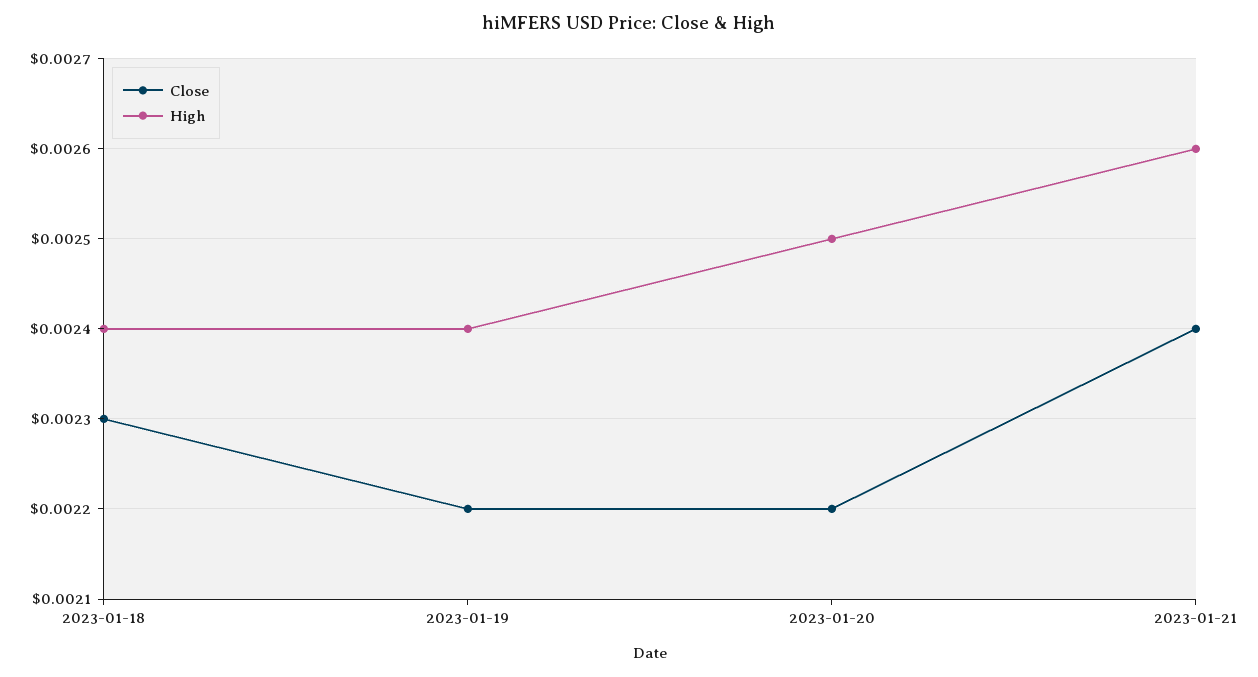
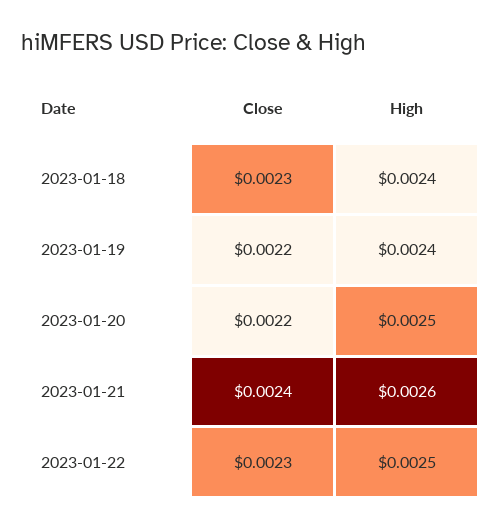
Close, 2023-01-22: none -> 0.0023
High, 2023-01-22: none -> 0.0025

